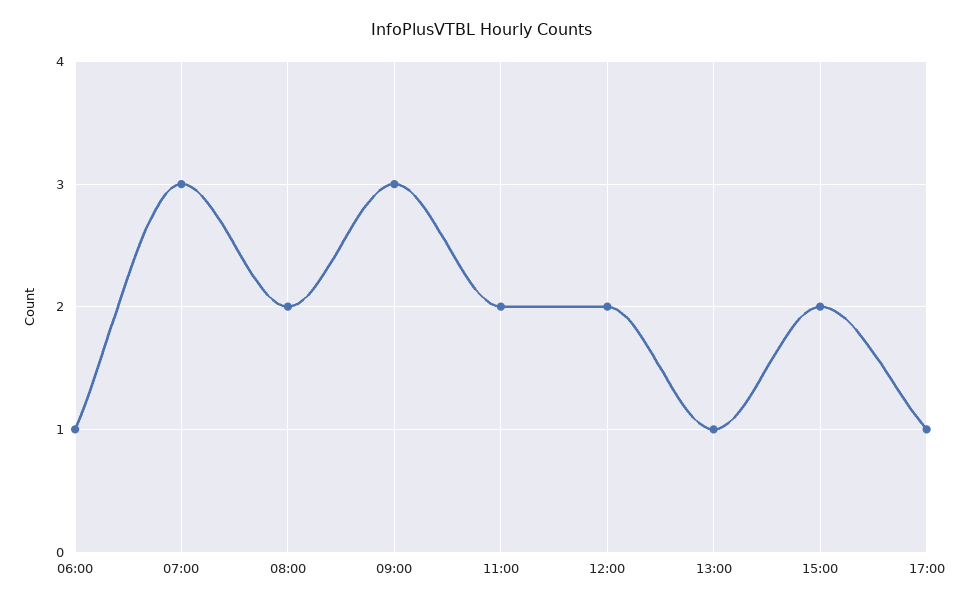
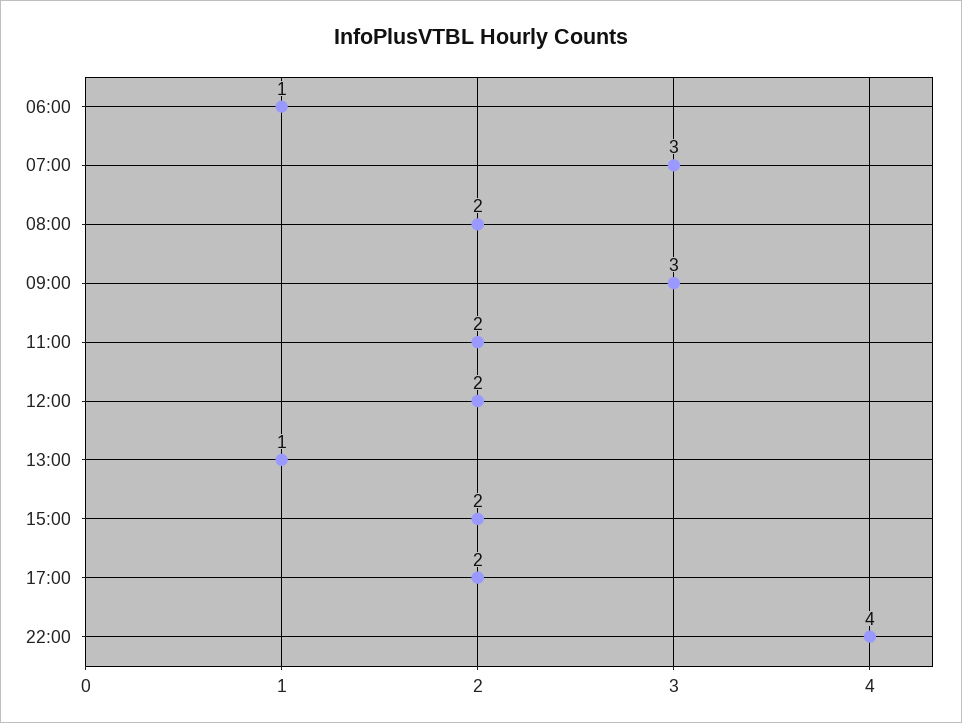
17:00: 1 -> 2
22:00: none -> 4

